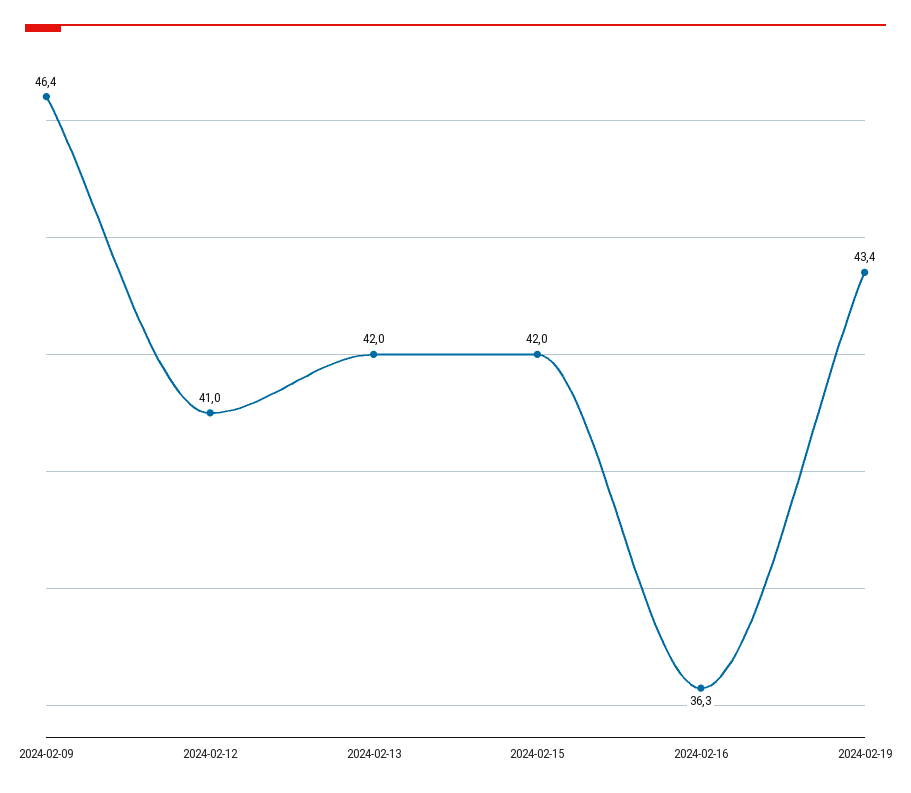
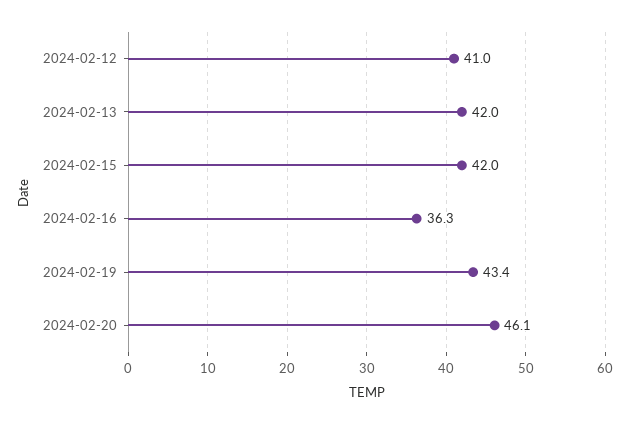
2024-02-09: 46.4 -> none
2024-02-20: none -> 46.1

